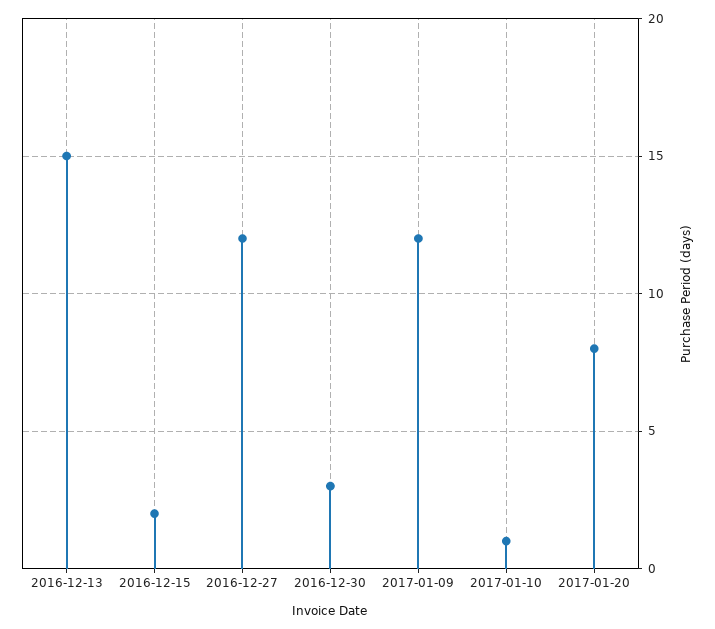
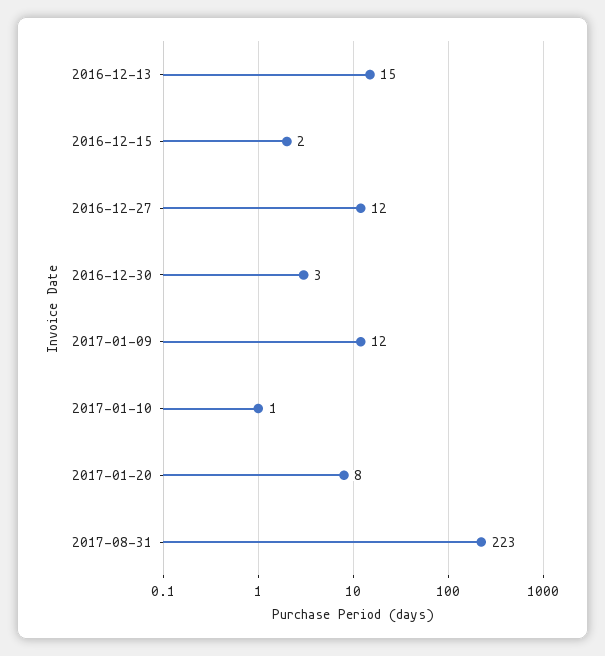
2017-08-31: none -> 223

